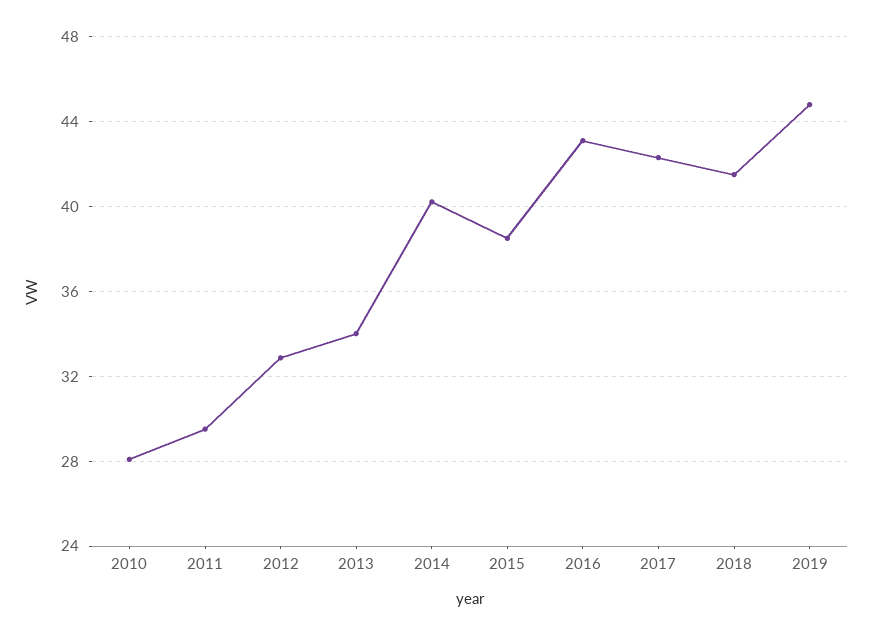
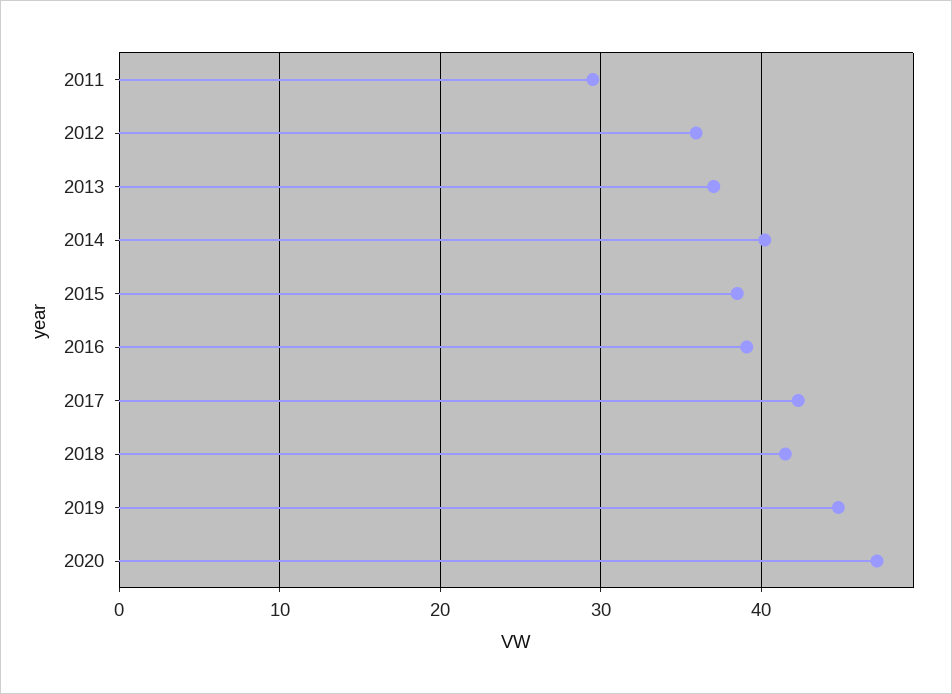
2010: 28 -> none
2012: 33 -> 36
2013: 34 -> 37
2016: 43 -> 39
2020: none -> 47

